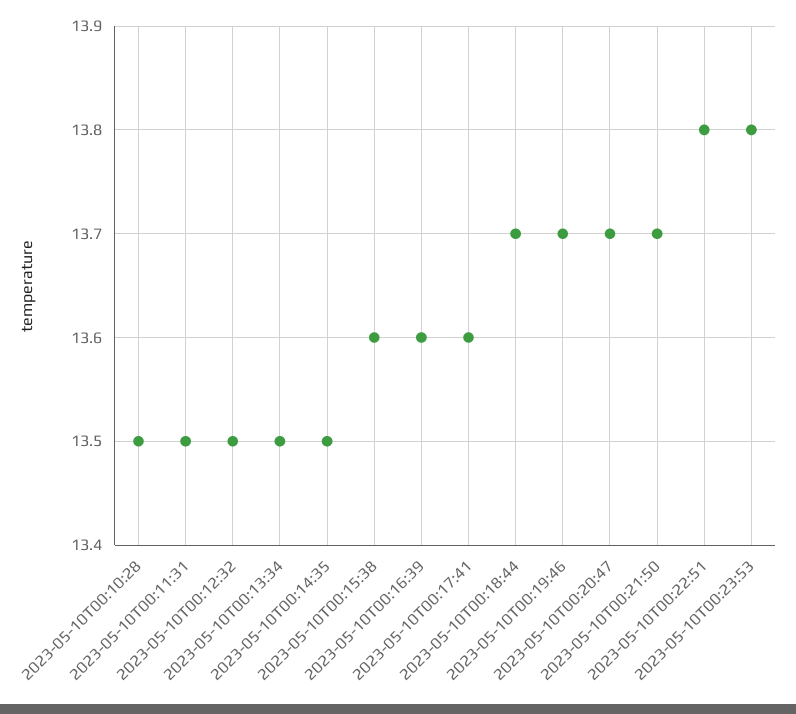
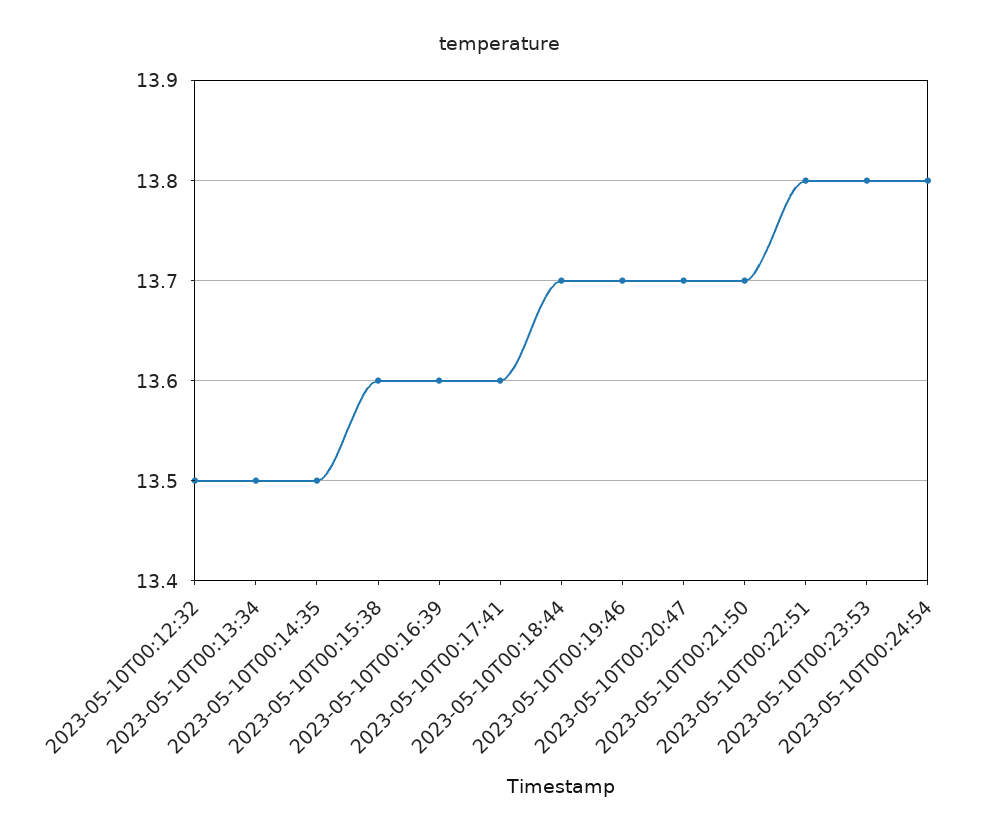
2023-05-10T00:10:28: 13.5 -> none
2023-05-10T00:11:31: 13.5 -> none
2023-05-10T00:24:54: none -> 13.8

